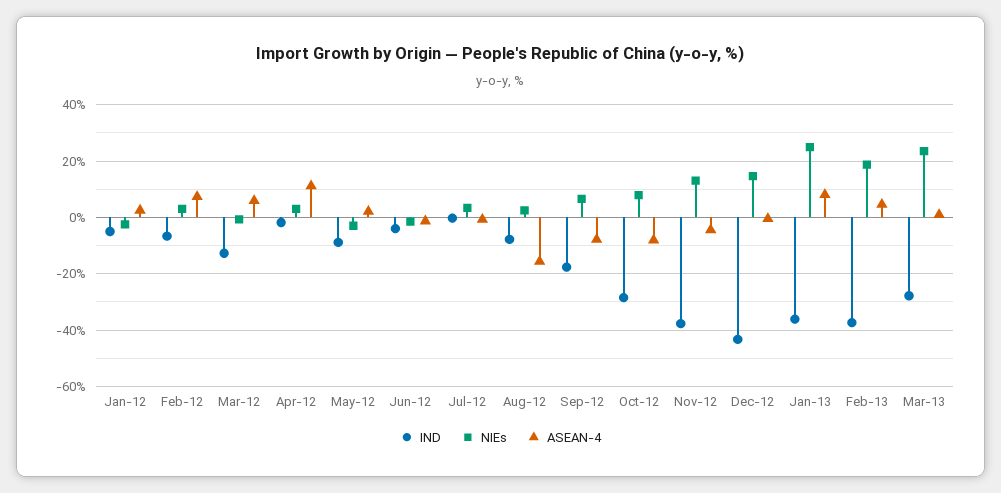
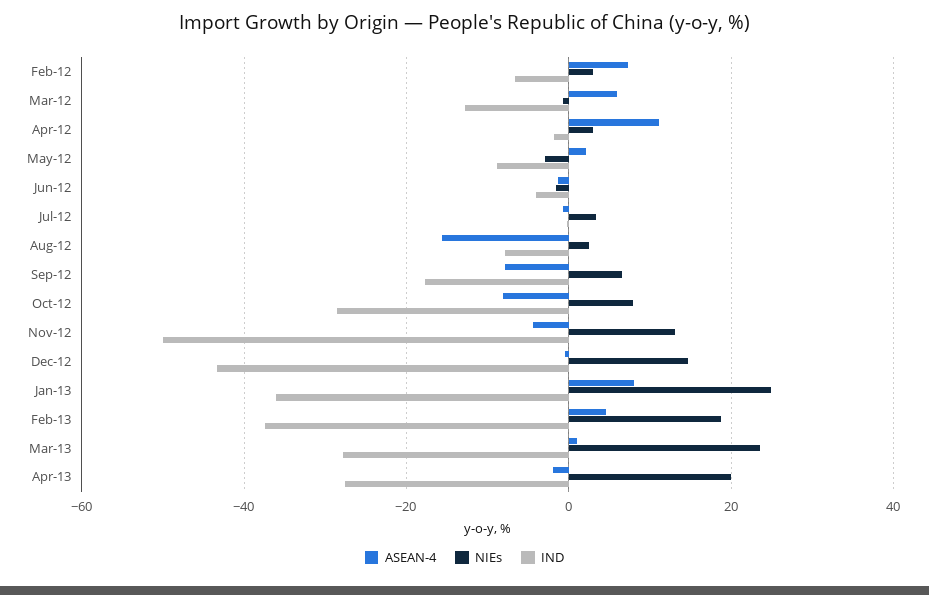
IND, Jan-12: -5 -> none
NIEs, Jan-12: -2.5 -> none
ASEAN-4, Jan-12: 2.5 -> none
IND, Nov-12: -37.5 -> -50
ASEAN-4, Apr-13: none -> -2
NIEs, Apr-13: none -> 20
IND, Apr-13: none -> -28

